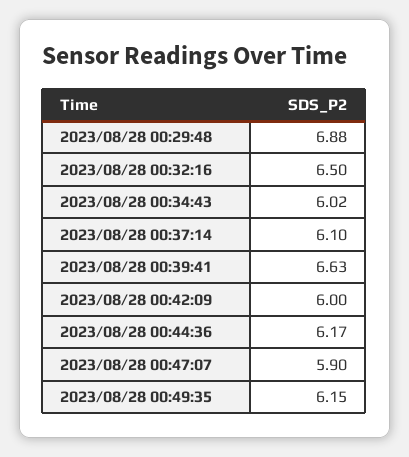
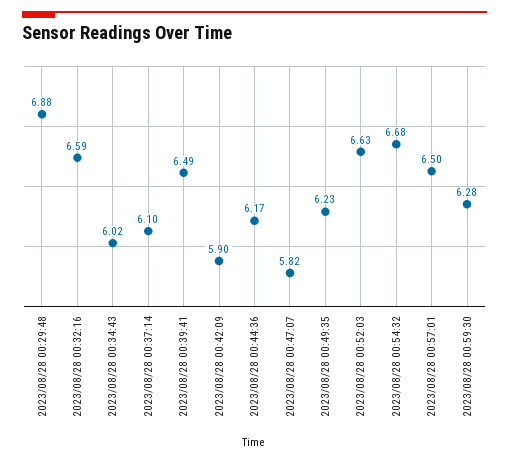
2023/08/28 00:32:16: 6.5 -> 6.59
2023/08/28 00:39:41: 6.63 -> 6.49
2023/08/28 00:42:09: 6 -> 5.9
2023/08/28 00:47:07: 5.9 -> 5.82
2023/08/28 00:49:35: 6.15 -> 6.23
2023/08/28 00:52:03: none -> 6.63
2023/08/28 00:54:32: none -> 6.68
2023/08/28 00:57:01: none -> 6.5
2023/08/28 00:59:30: none -> 6.28

